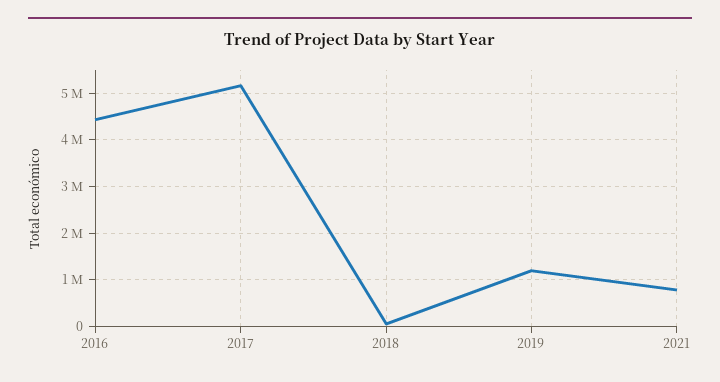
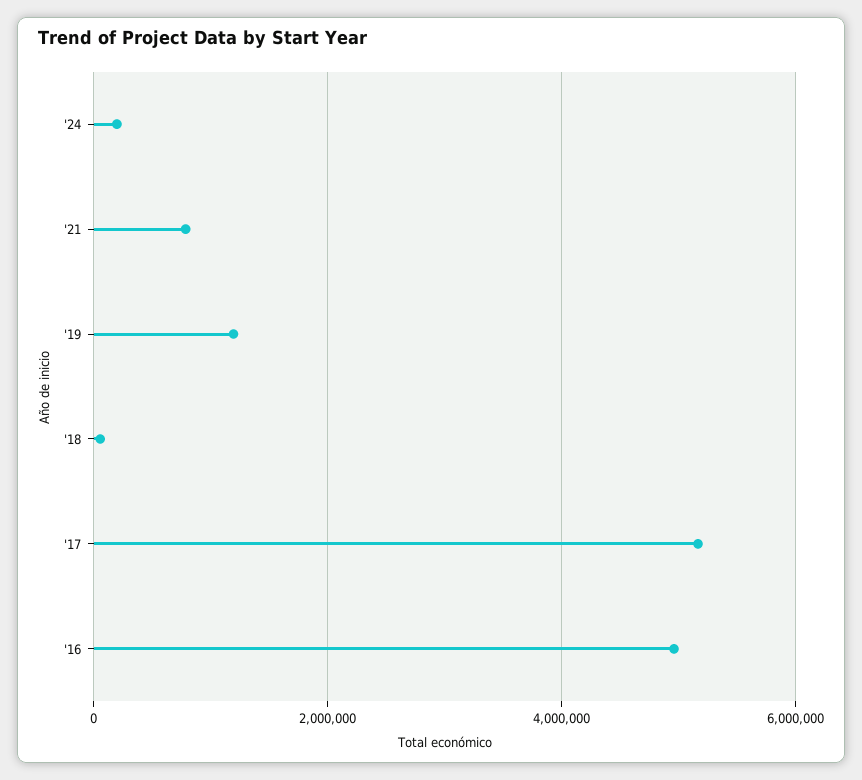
2016: 4400000 -> 5000000
'24: none -> 200000

